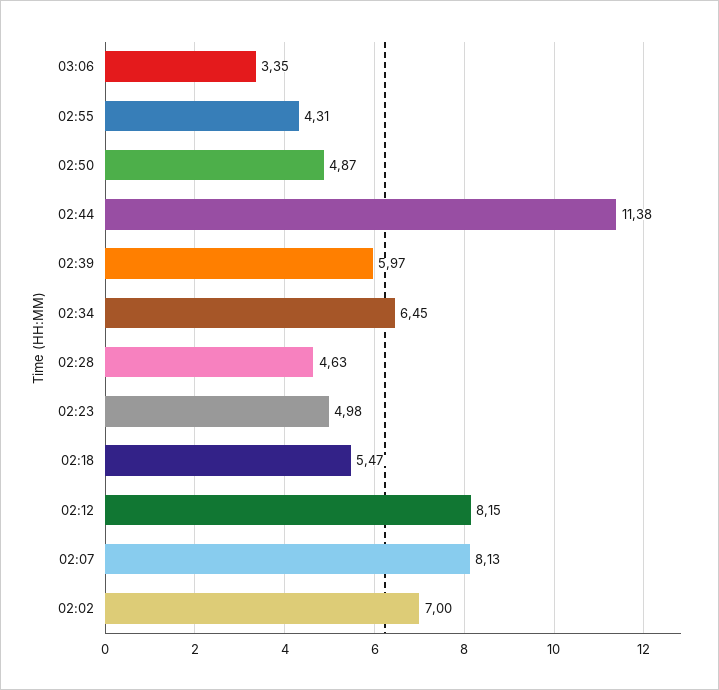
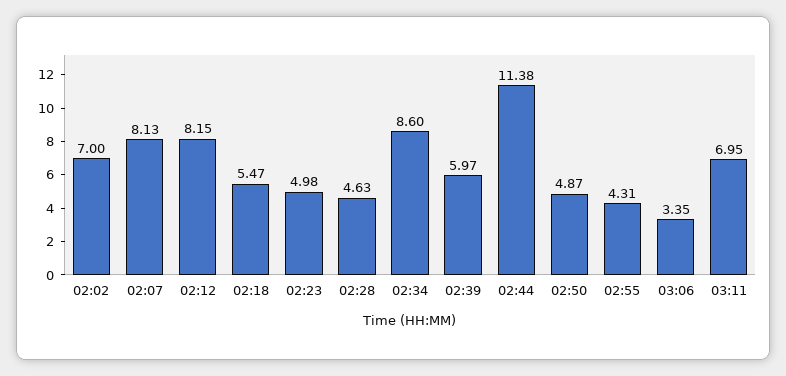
02:34: 6.45 -> 8.6
03:11: none -> 6.95

